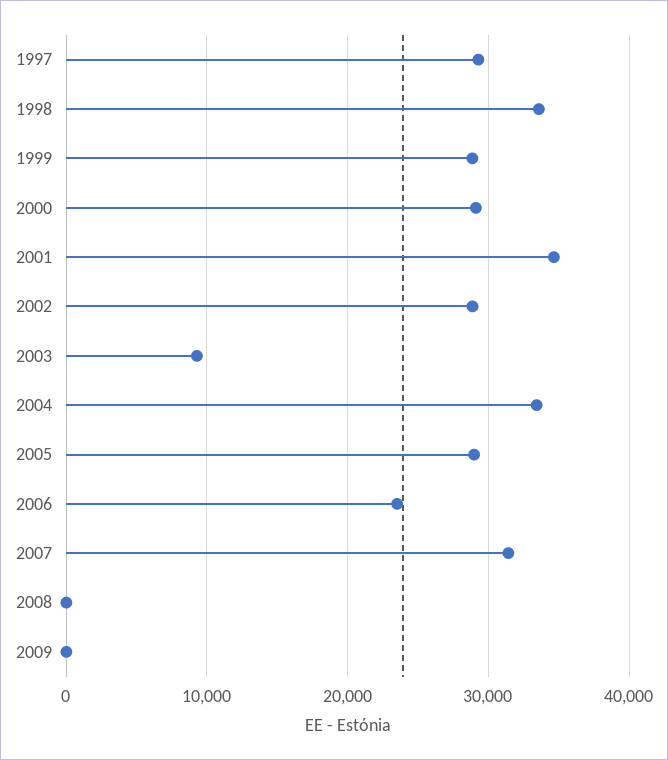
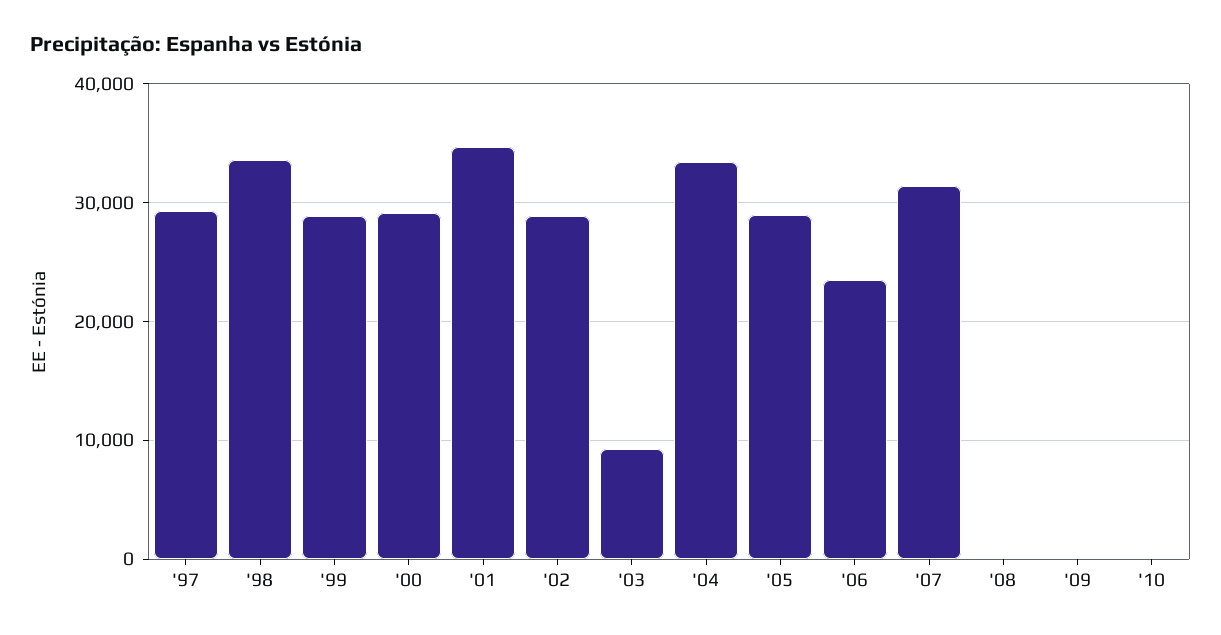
'10: none -> 0

